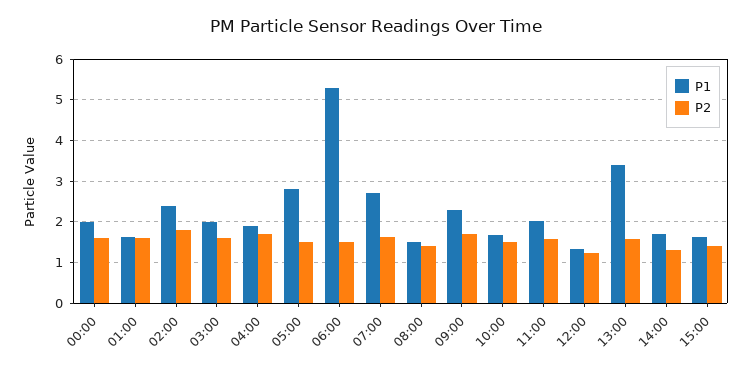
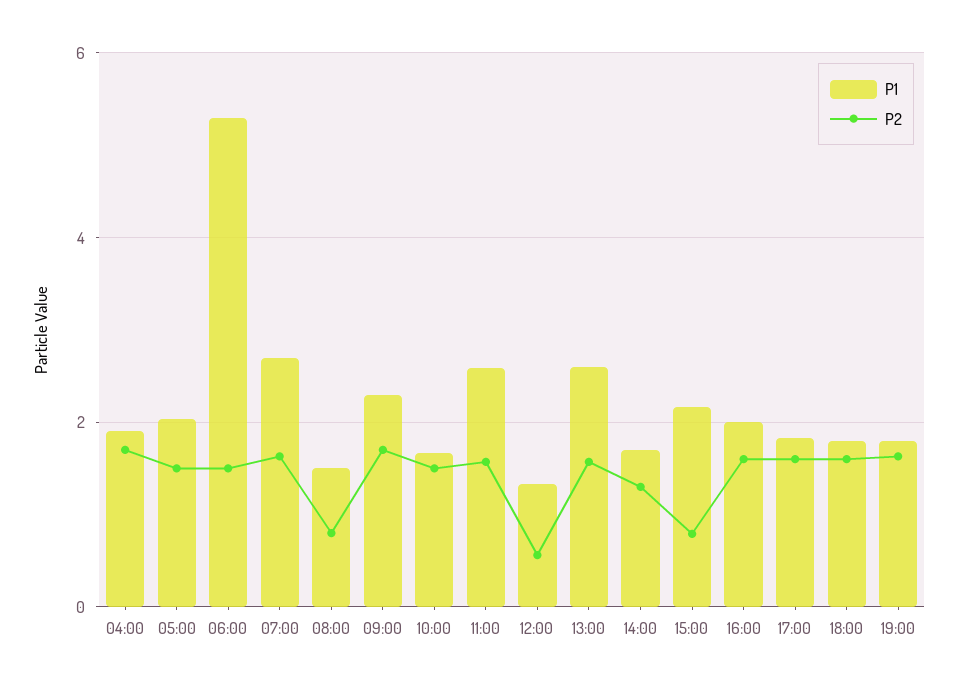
P1, 00:00: 2 -> none
P2, 00:00: 1.6 -> none
P1, 01:00: 1.6 -> none
P2, 01:00: 1.6 -> none
P1, 02:00: 2.4 -> none
P2, 02:00: 1.8 -> none
P1, 03:00: 2 -> none
P2, 03:00: 1.6 -> none
P1, 05:00: 2.8 -> 2
P2, 08:00: 1.4 -> 0.8
P1, 11:00: 2 -> 2.6
P2, 12:00: 1.2 -> 0.6
P1, 13:00: 3.4 -> 2.6
P1, 15:00: 1.6 -> 2.2
P2, 15:00: 1.4 -> 0.8
P1, 16:00: none -> 2
P2, 16:00: none -> 1.6
P1, 17:00: none -> 1.8
P2, 17:00: none -> 1.6
P1, 18:00: none -> 1.8
P2, 18:00: none -> 1.6
P1, 19:00: none -> 1.8
P2, 19:00: none -> 1.6

